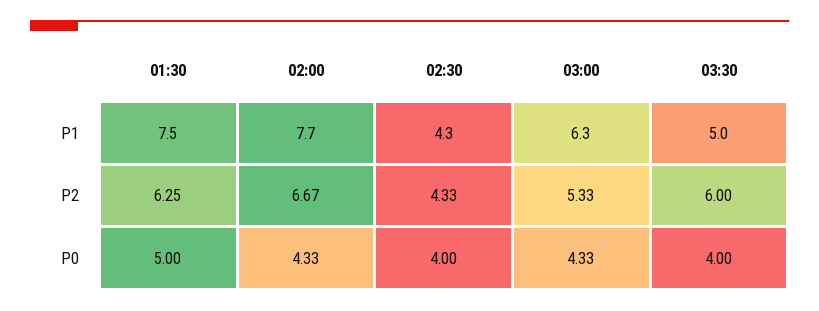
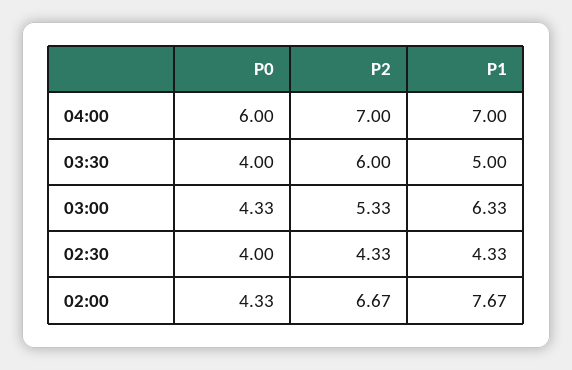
01:30, P1: 7.5 -> none
01:30, P2: 6.25 -> none
01:30, P0: 5 -> none
04:00, P0: none -> 6
04:00, P2: none -> 7
04:00, P1: none -> 7

